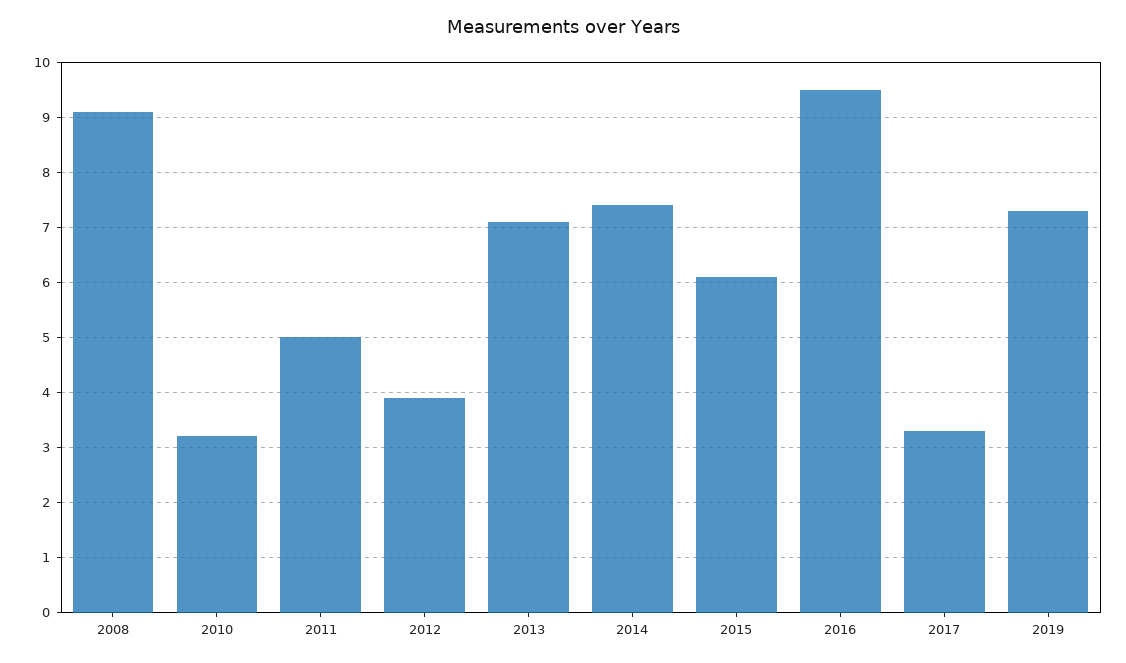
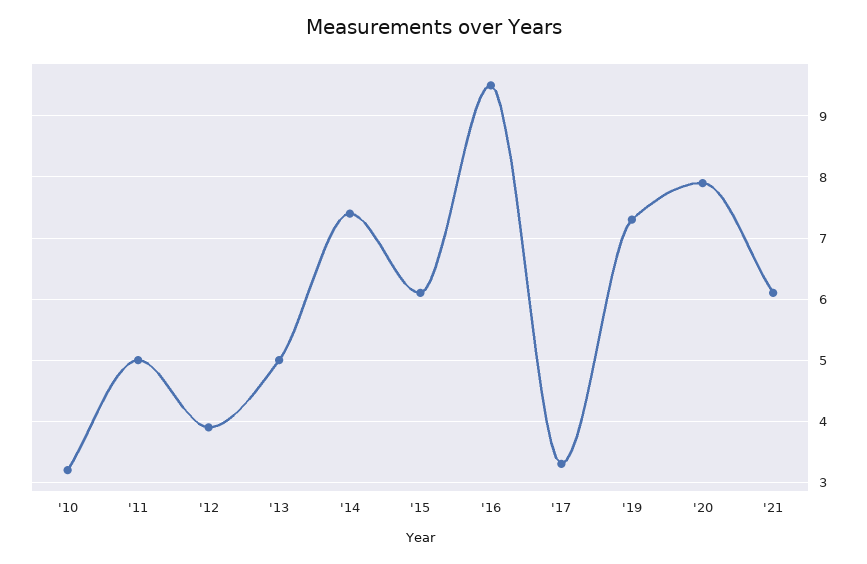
2008: 9 -> none
2013: 7 -> 5
'20: none -> 7.9
'21: none -> 6.1

